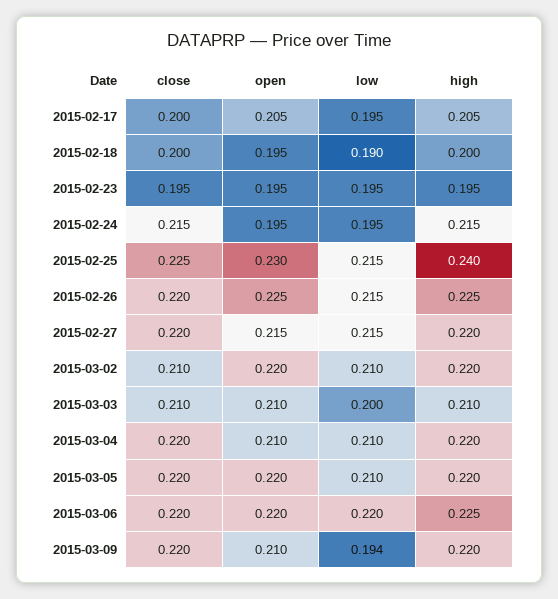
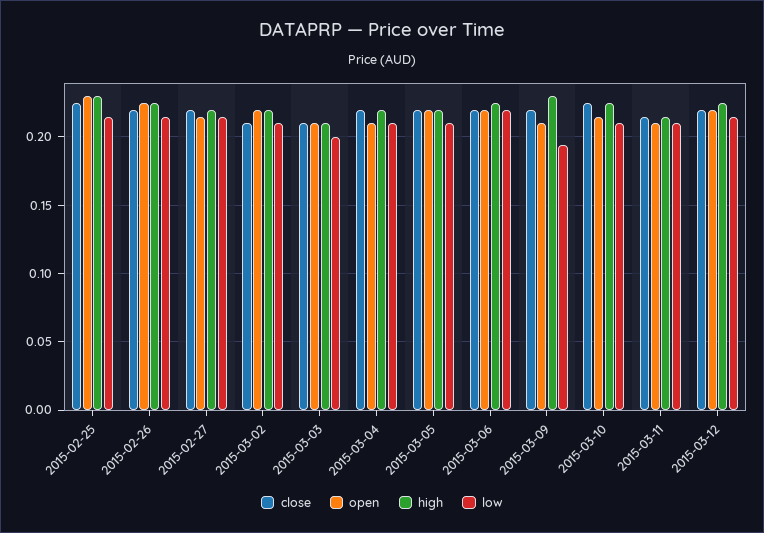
close, 2015-02-17: 0.2 -> none
open, 2015-02-17: 0.205 -> none
low, 2015-02-17: 0.195 -> none
high, 2015-02-17: 0.205 -> none
close, 2015-02-18: 0.2 -> none
open, 2015-02-18: 0.195 -> none
low, 2015-02-18: 0.19 -> none
high, 2015-02-18: 0.2 -> none
close, 2015-02-23: 0.195 -> none
open, 2015-02-23: 0.195 -> none
low, 2015-02-23: 0.195 -> none
high, 2015-02-23: 0.195 -> none
close, 2015-02-24: 0.215 -> none
open, 2015-02-24: 0.195 -> none
low, 2015-02-24: 0.195 -> none
high, 2015-02-24: 0.215 -> none
high, 2015-02-25: 0.24 -> 0.23
high, 2015-03-09: 0.22 -> 0.23
close, 2015-03-10: none -> 0.225
open, 2015-03-10: none -> 0.215
high, 2015-03-10: none -> 0.225
low, 2015-03-10: none -> 0.21
close, 2015-03-11: none -> 0.215
open, 2015-03-11: none -> 0.21
high, 2015-03-11: none -> 0.215
low, 2015-03-11: none -> 0.21
close, 2015-03-12: none -> 0.22
open, 2015-03-12: none -> 0.22
high, 2015-03-12: none -> 0.225
low, 2015-03-12: none -> 0.215

